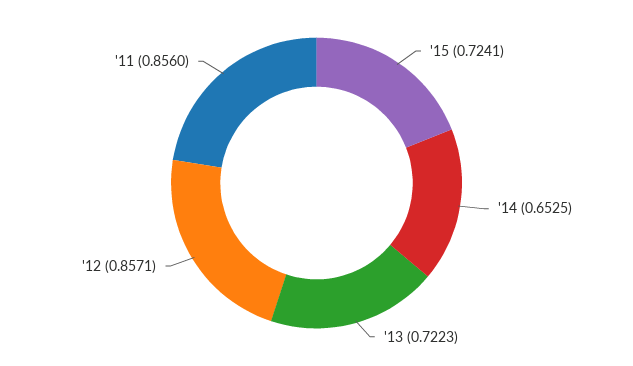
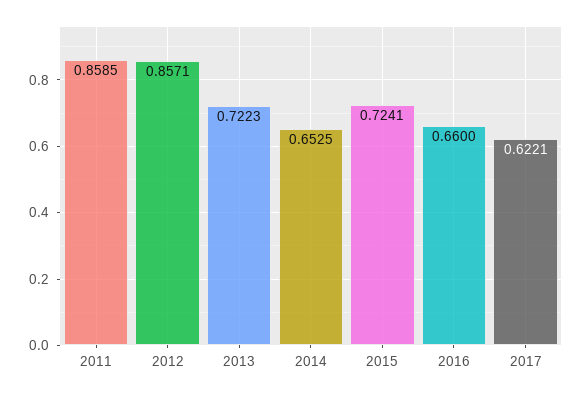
'11: 0.856 -> 0.8585
2016: none -> 0.66
2017: none -> 0.6221

